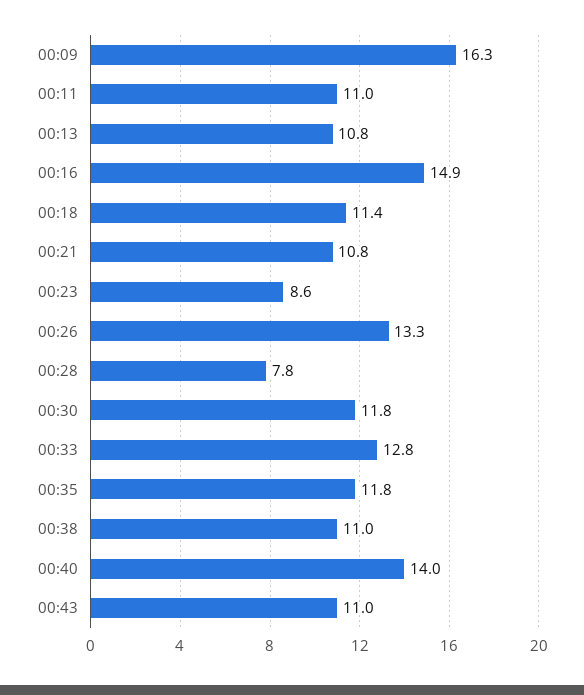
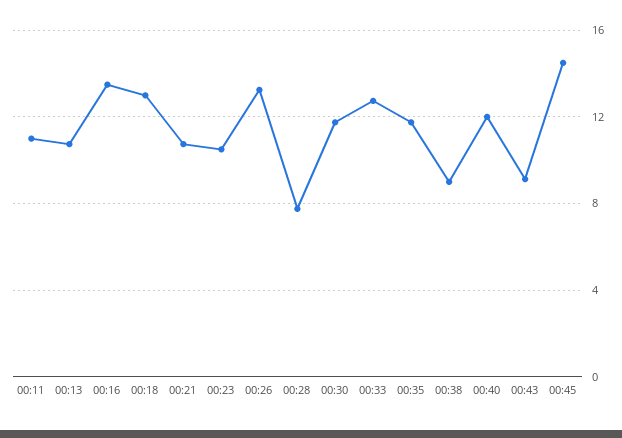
00:09: 16.3 -> none
00:16: 14.9 -> 13.5
00:18: 11.4 -> 13
00:23: 8.6 -> 10.5
00:38: 11 -> 9
00:40: 14 -> 12
00:43: 11 -> 9
00:45: none -> 14.5

